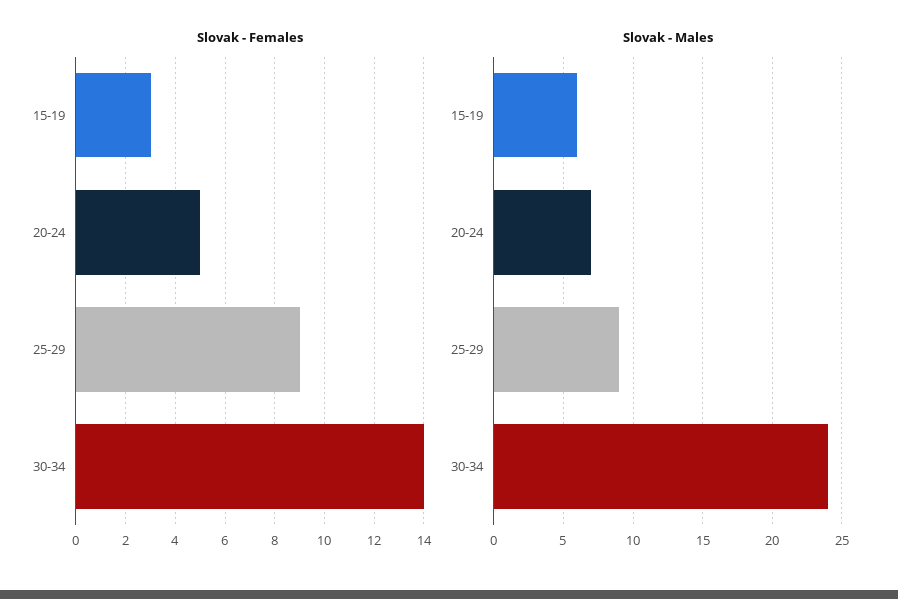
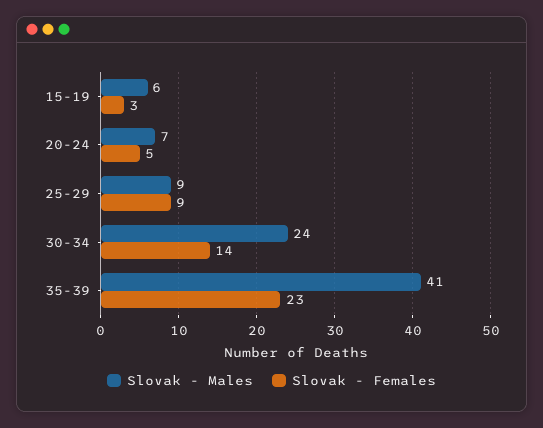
Slovak - Males, 35-39: none -> 41
Slovak - Females, 35-39: none -> 23

